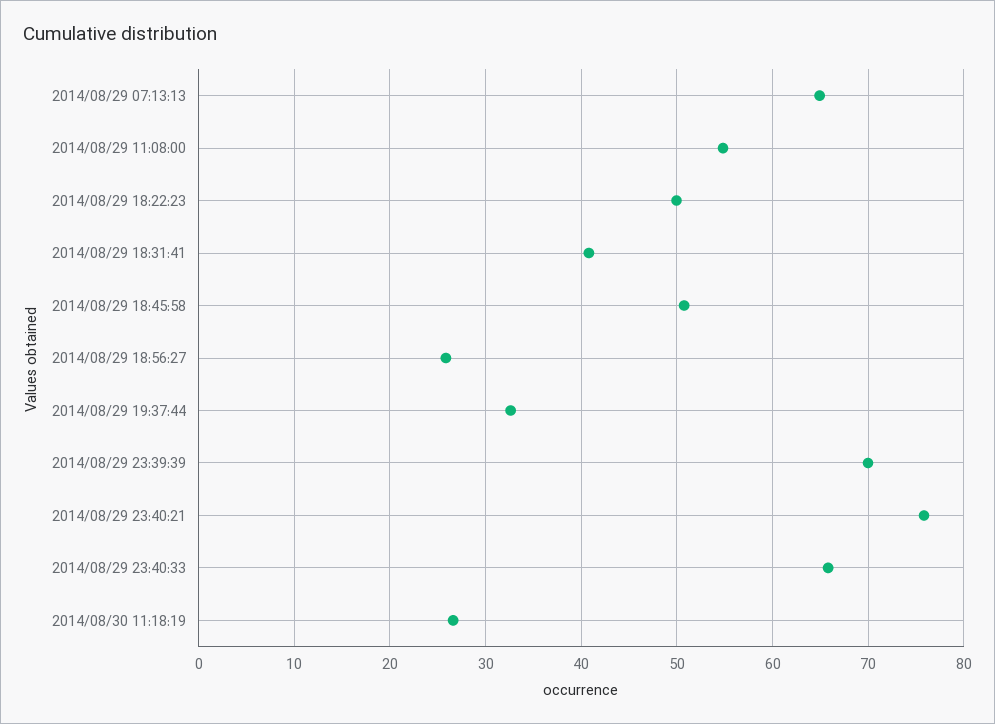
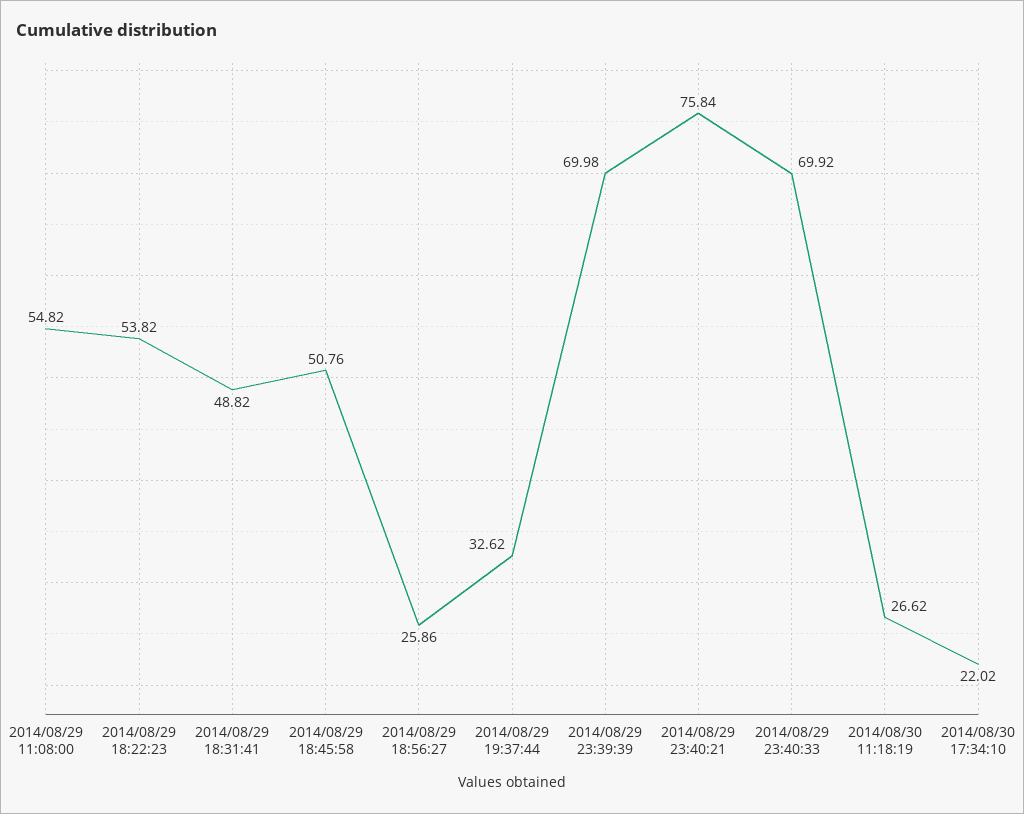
2014/08/29 07:13:13: 65 -> none
2014/08/29 18:22:23: 50 -> 53.82
2014/08/29 18:31:41: 41 -> 48.82
2014/08/29 23:40:33: 66 -> 69.92
2014/08/30 17:34:10: none -> 22.02

